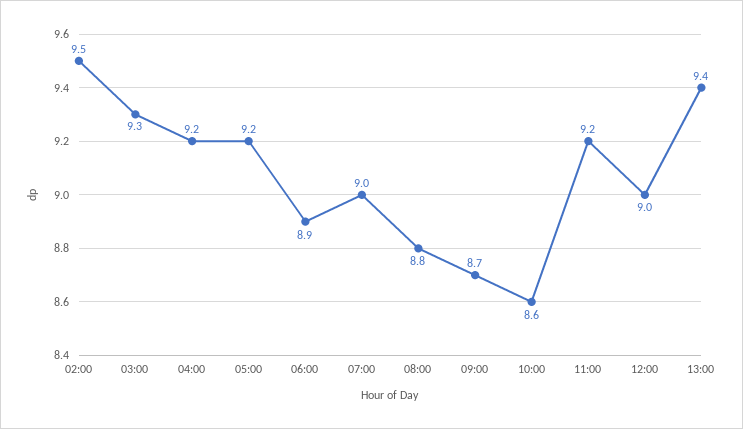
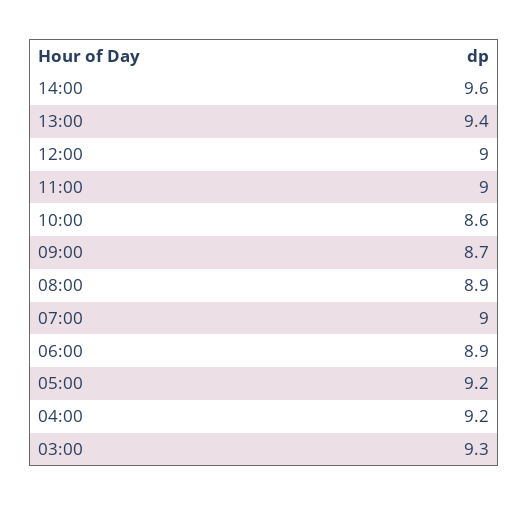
02:00: 9.5 -> none
08:00: 8.8 -> 8.9
11:00: 9.2 -> 9
14:00: none -> 9.6

